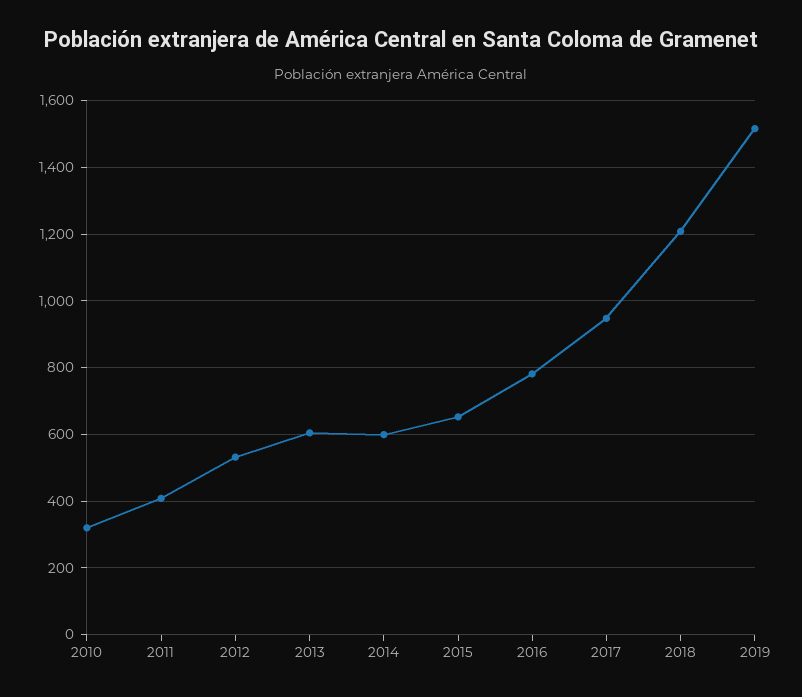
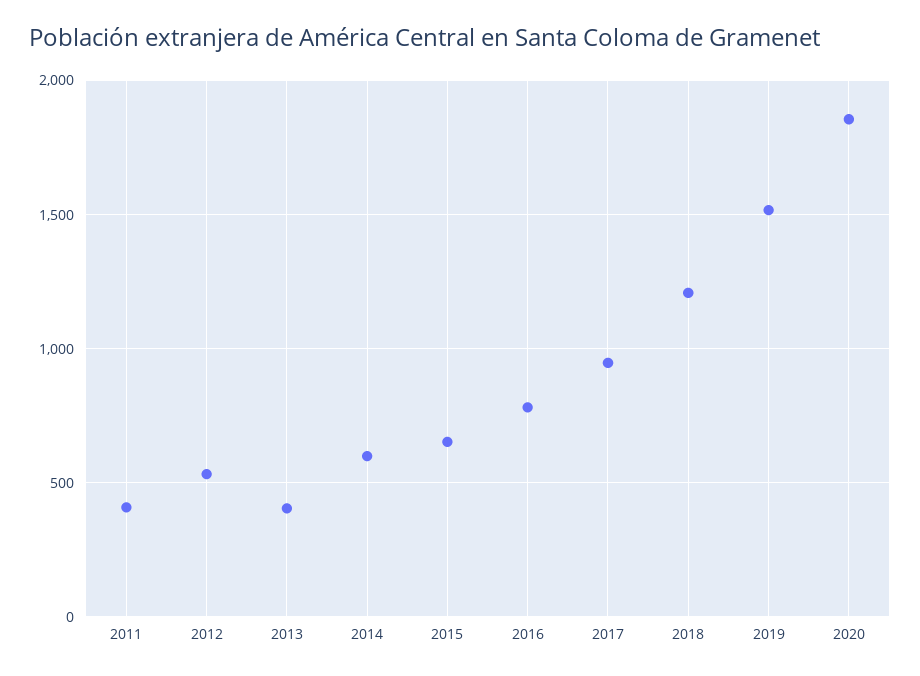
2010: 320 -> none
2013: 600 -> 400
2020: none -> 1850

